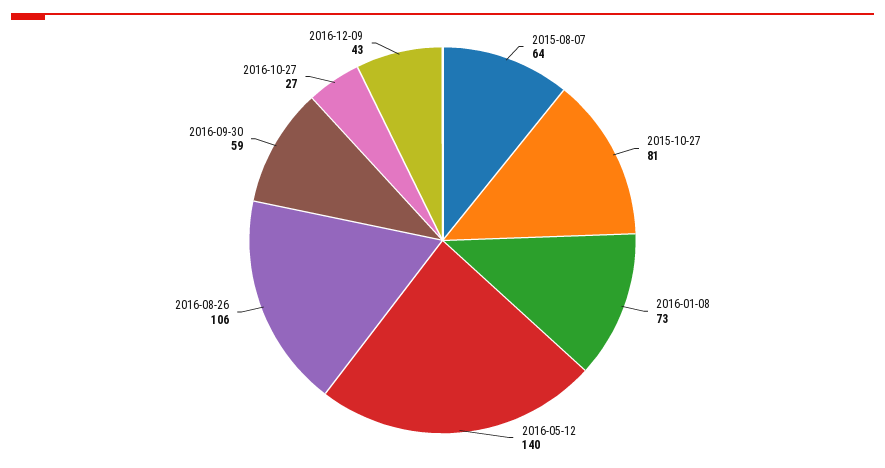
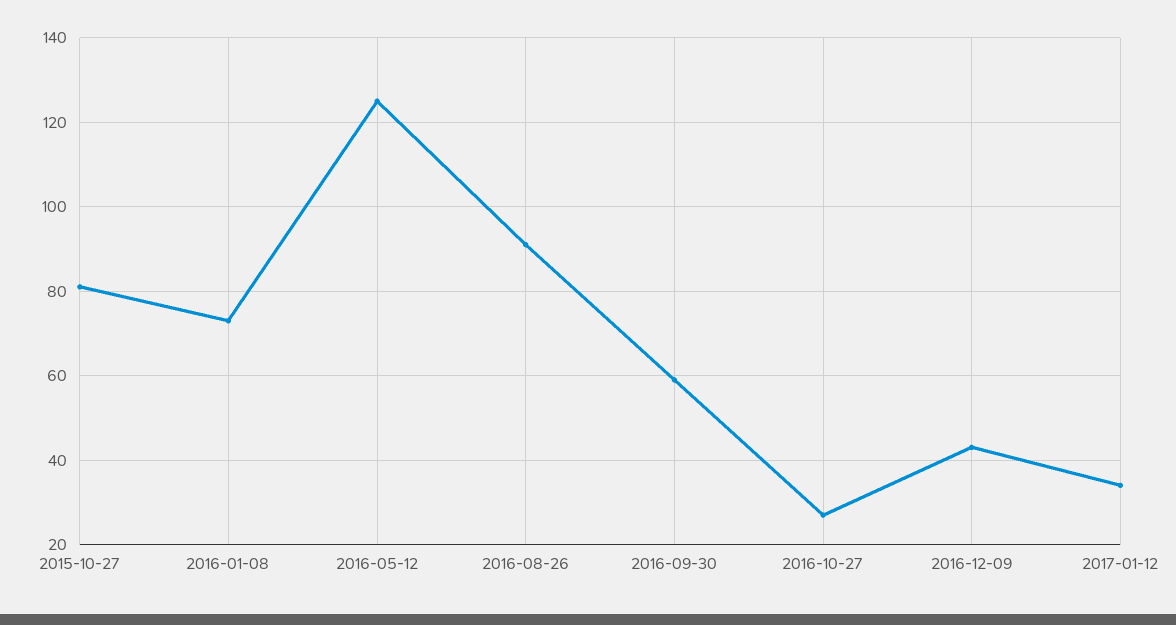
2015-08-07: 64 -> none
2016-05-12: 140 -> 125
2016-08-26: 106 -> 90
2017-01-12: none -> 35

